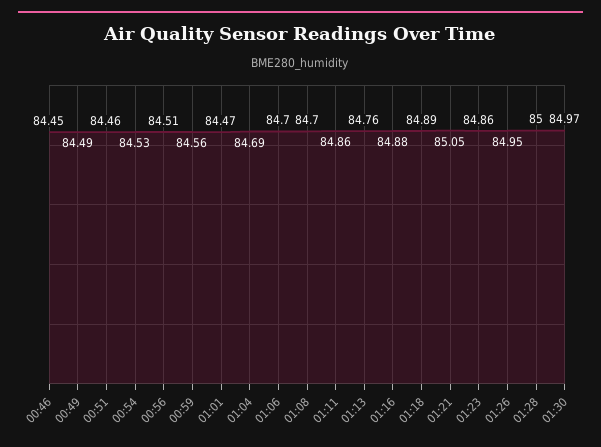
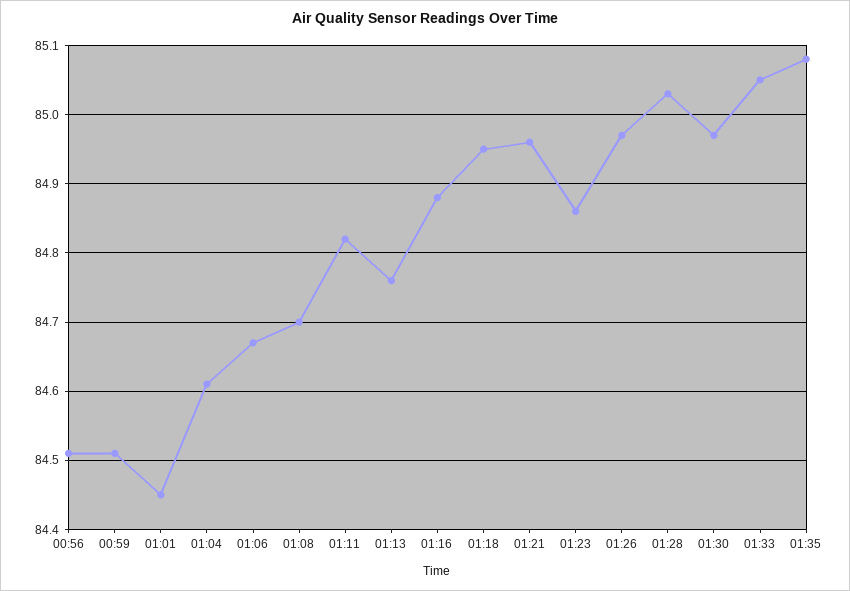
00:46: 84.45 -> none
00:49: 84.49 -> none
00:51: 84.46 -> none
00:54: 84.53 -> none
00:59: 84.56 -> 84.51
01:01: 84.47 -> 84.45
01:04: 84.69 -> 84.61
01:06: 84.7 -> 84.67
01:11: 84.86 -> 84.82
01:18: 84.89 -> 84.95
01:21: 85.05 -> 84.96
01:26: 84.95 -> 84.97
01:28: 85 -> 85.03
01:33: none -> 85.05
01:35: none -> 85.08

